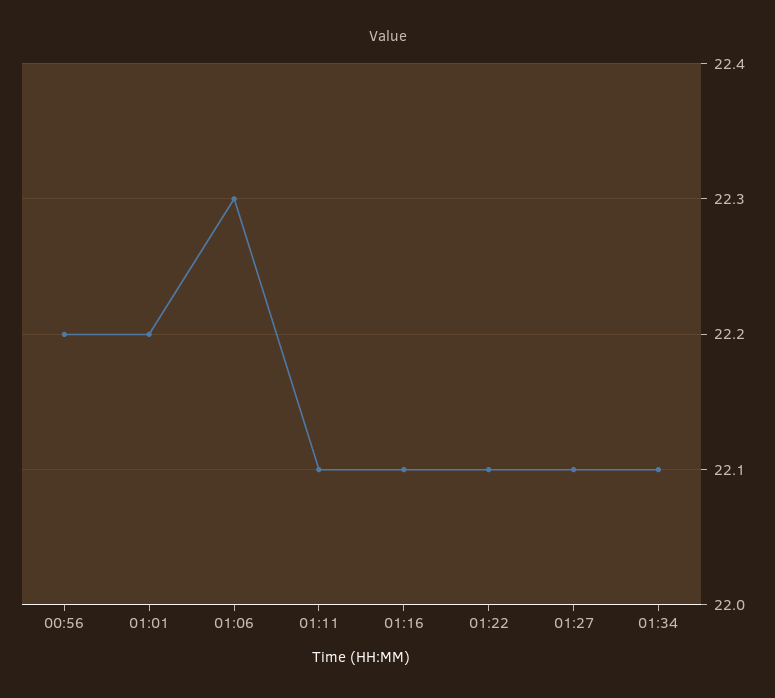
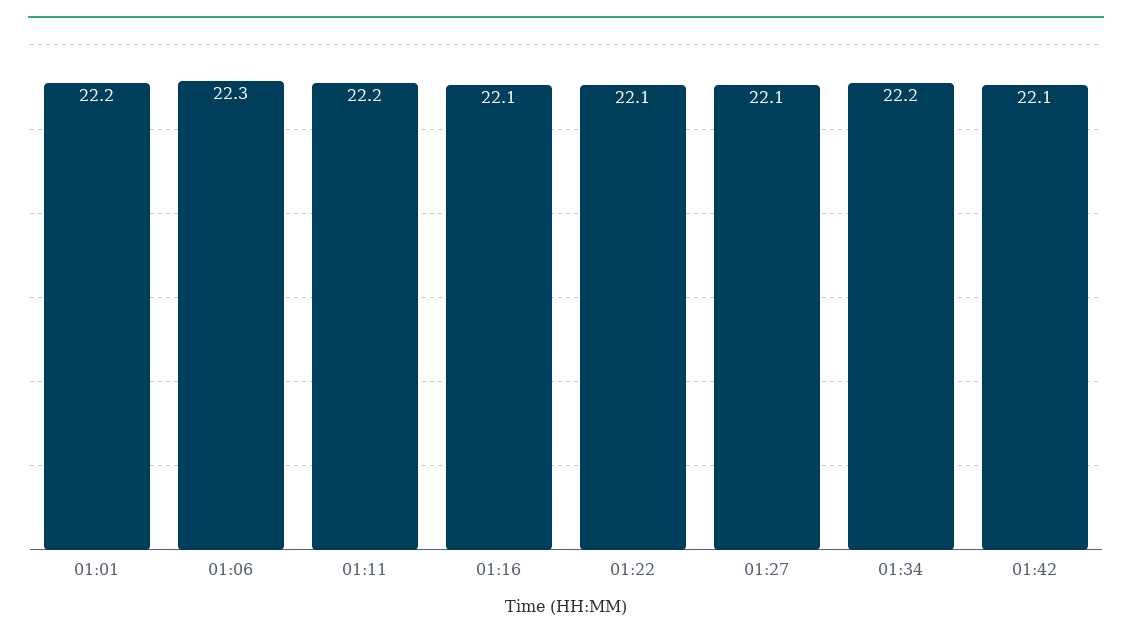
00:56: 22.2 -> none
01:11: 22.1 -> 22.2
01:34: 22.1 -> 22.2
01:42: none -> 22.1

